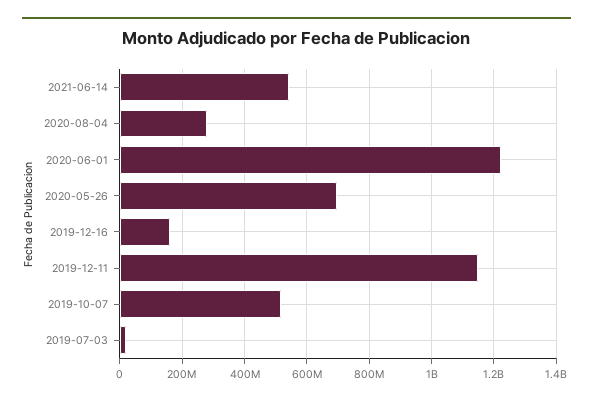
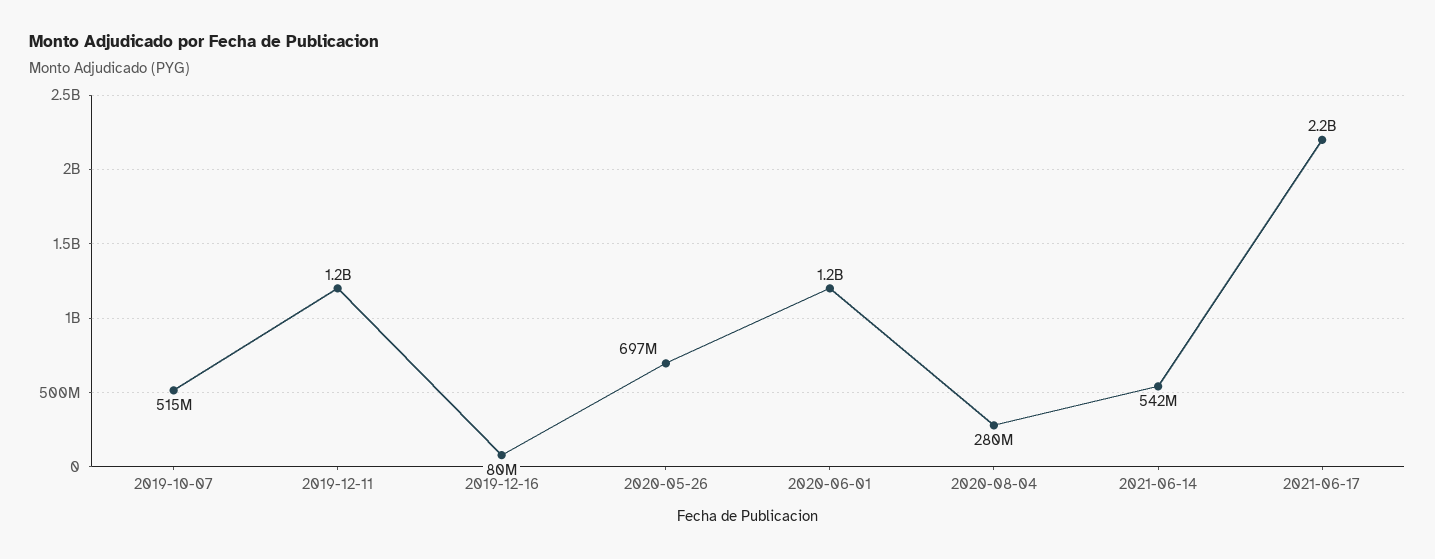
2019-12-16: 160000000 -> 80000000
2019-07-03: 20000000 -> none
2021-06-17: none -> 2200000000

